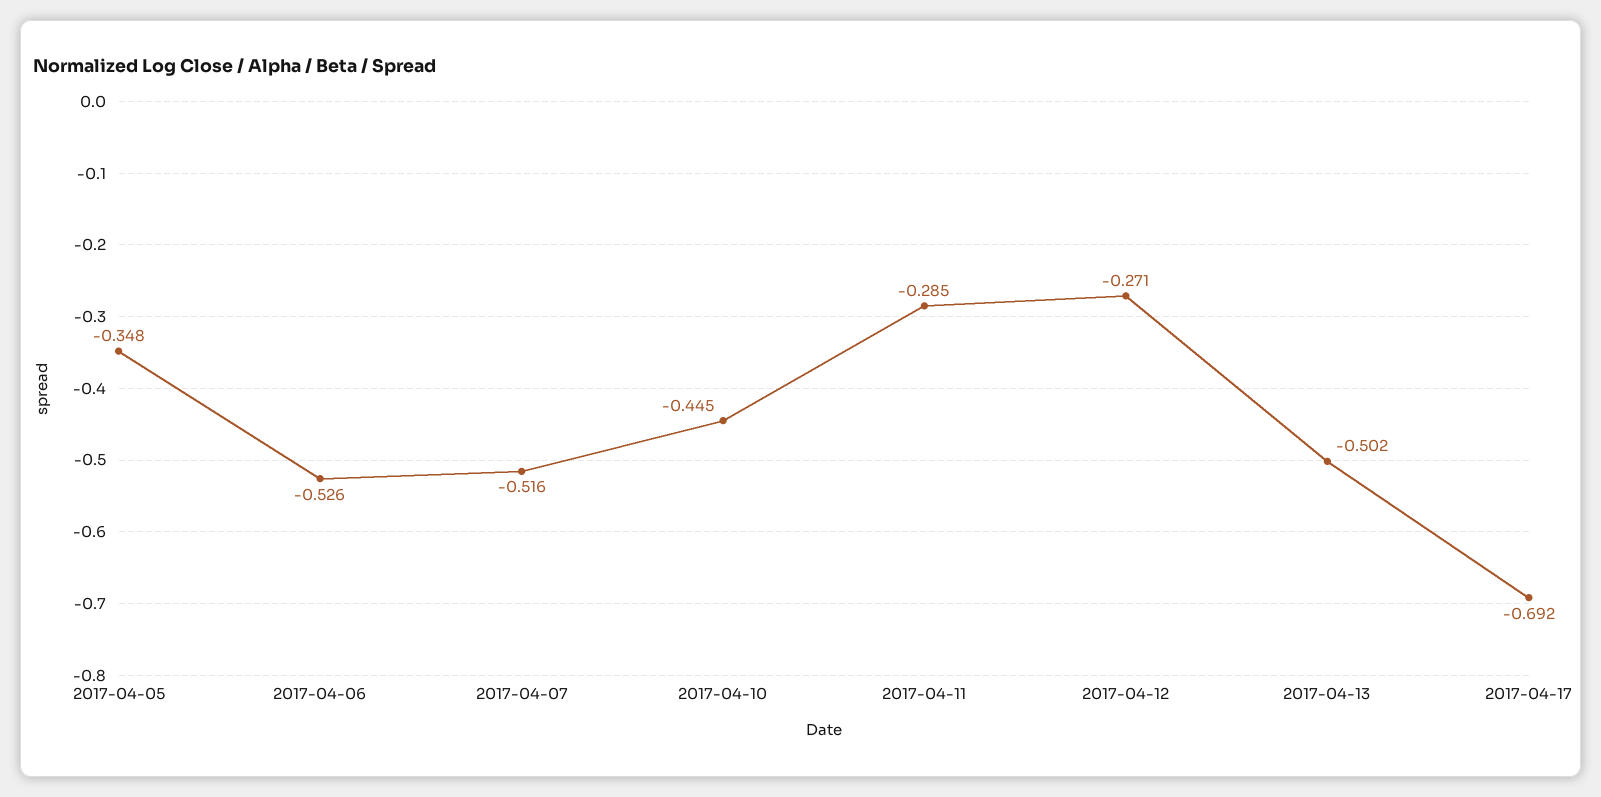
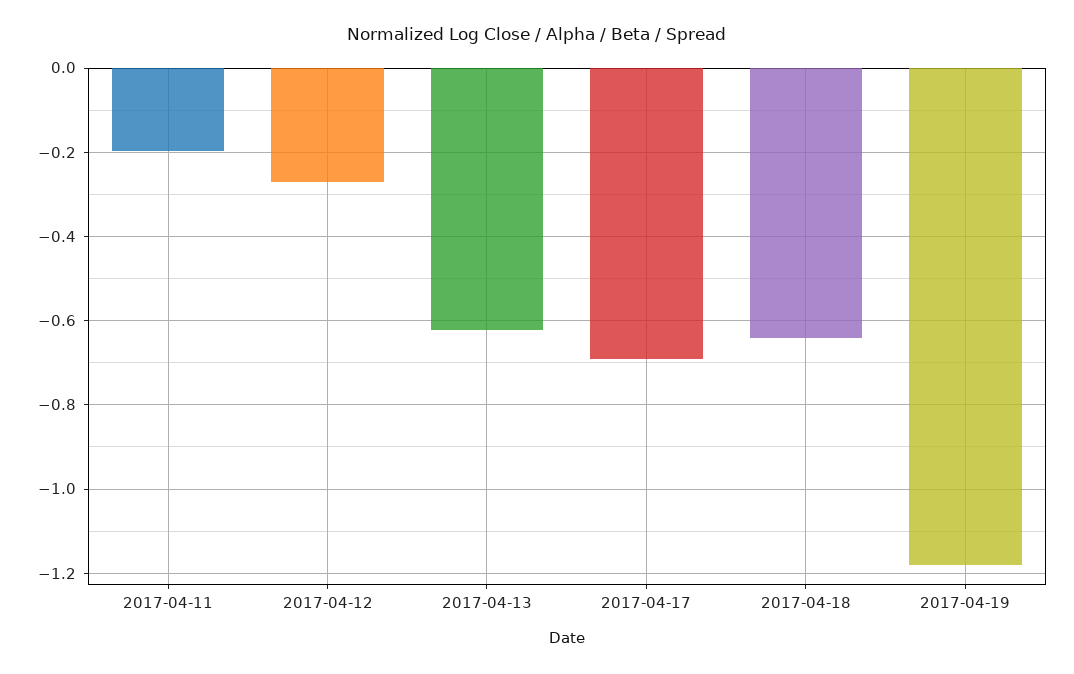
2017-04-05: -0.348 -> none
2017-04-06: -0.526 -> none
2017-04-07: -0.516 -> none
2017-04-10: -0.445 -> none
2017-04-11: -0.285 -> -0.2
2017-04-13: -0.502 -> -0.62
2017-04-18: none -> -0.64
2017-04-19: none -> -1.18

